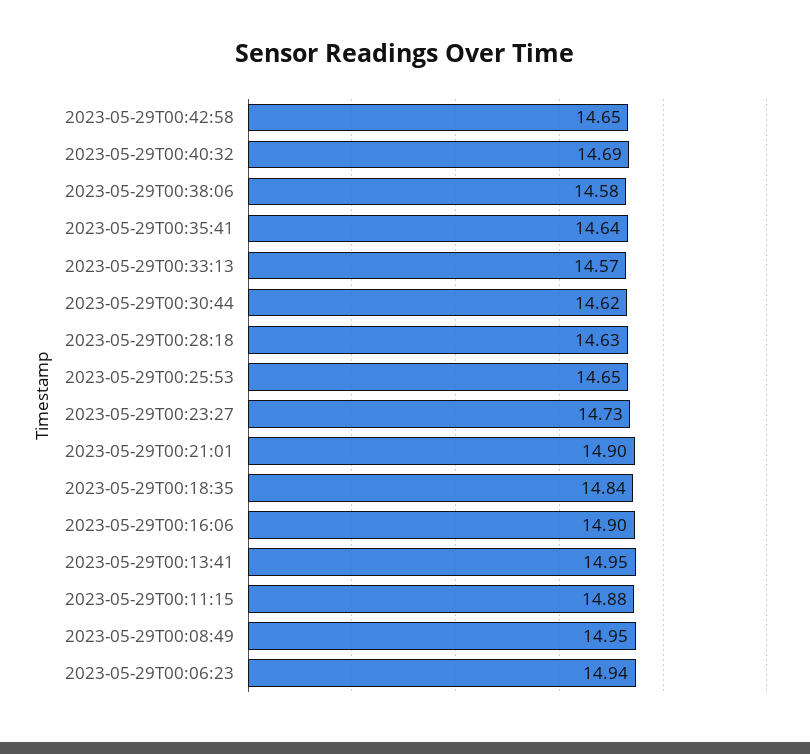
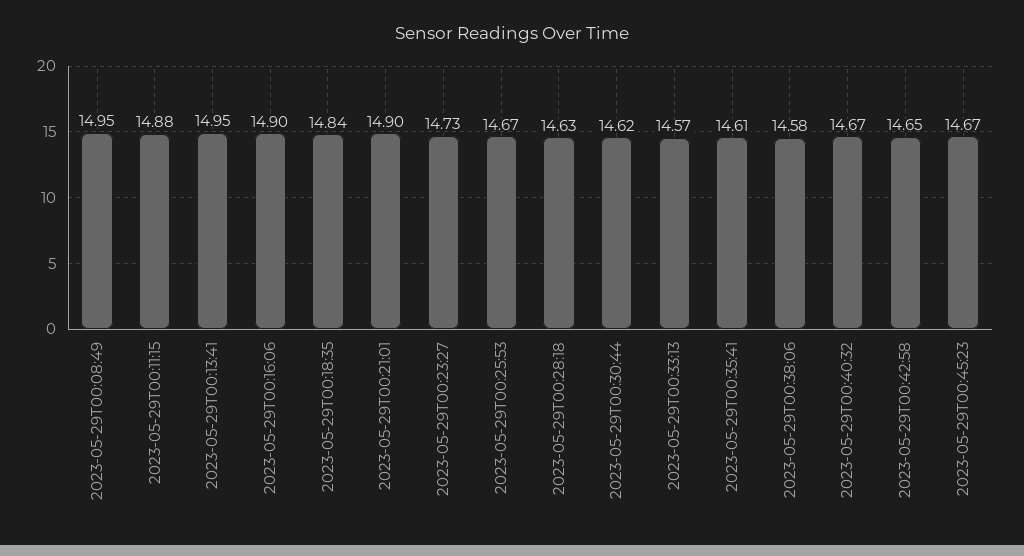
2023-05-29T00:40:32: 14.69 -> 14.67
2023-05-29T00:35:41: 14.64 -> 14.61
2023-05-29T00:25:53: 14.65 -> 14.67
2023-05-29T00:06:23: 14.94 -> none
2023-05-29T00:45:23: none -> 14.67

